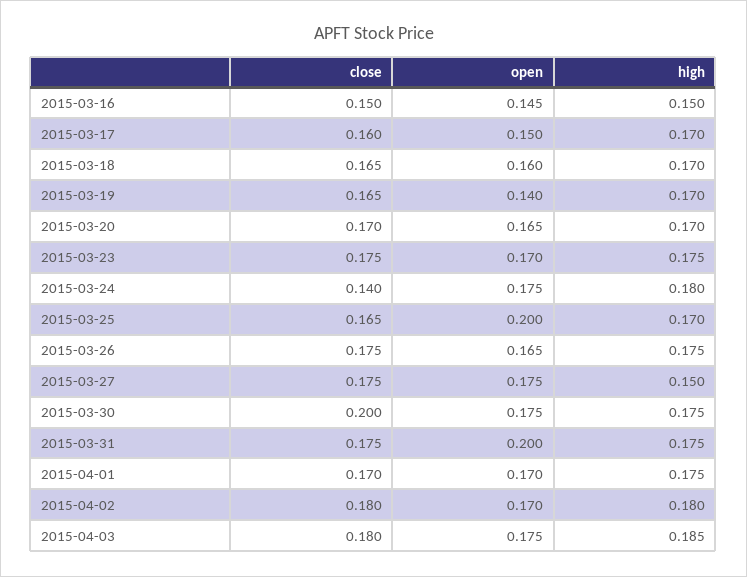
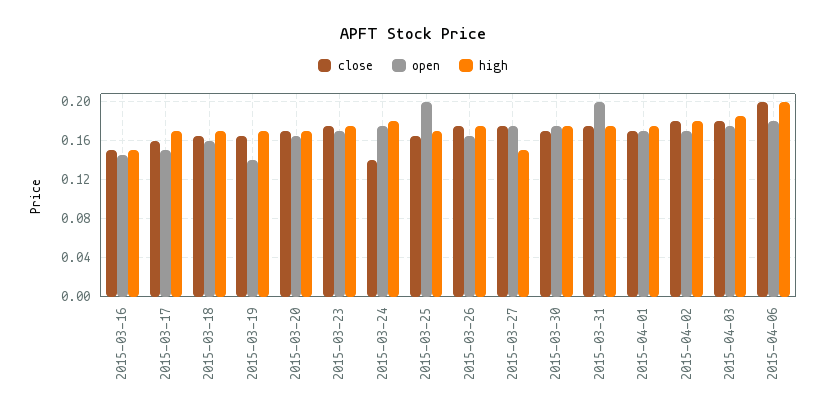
close, 2015-03-30: 0.2 -> 0.17
close, 2015-04-06: none -> 0.2
open, 2015-04-06: none -> 0.18
high, 2015-04-06: none -> 0.2

